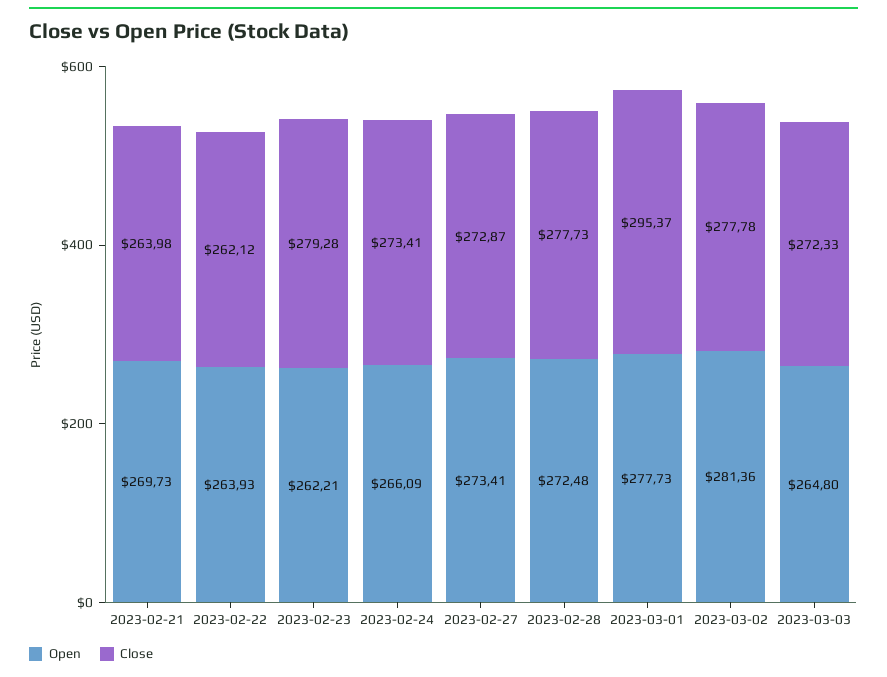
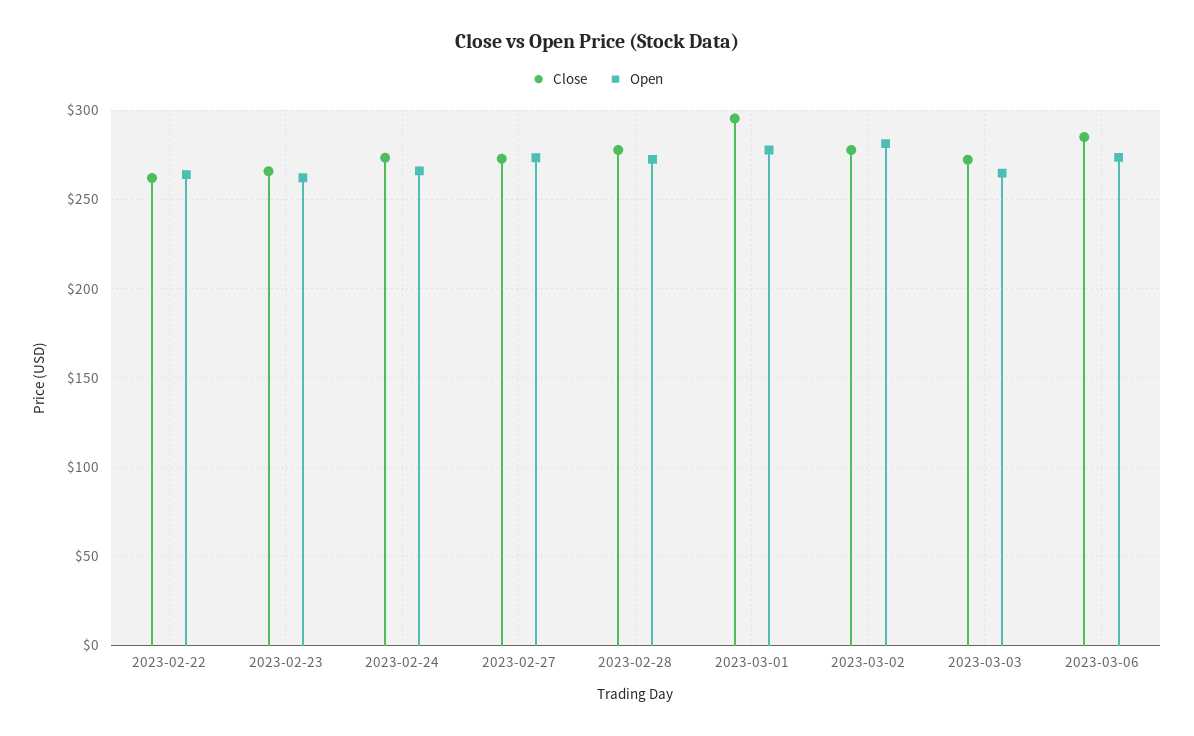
Open, 2023-02-21: 269.73 -> none
Close, 2023-02-21: 263.98 -> none
Close, 2023-02-23: 279.28 -> 265
Close, 2023-03-06: none -> 285
Open, 2023-03-06: none -> 275

